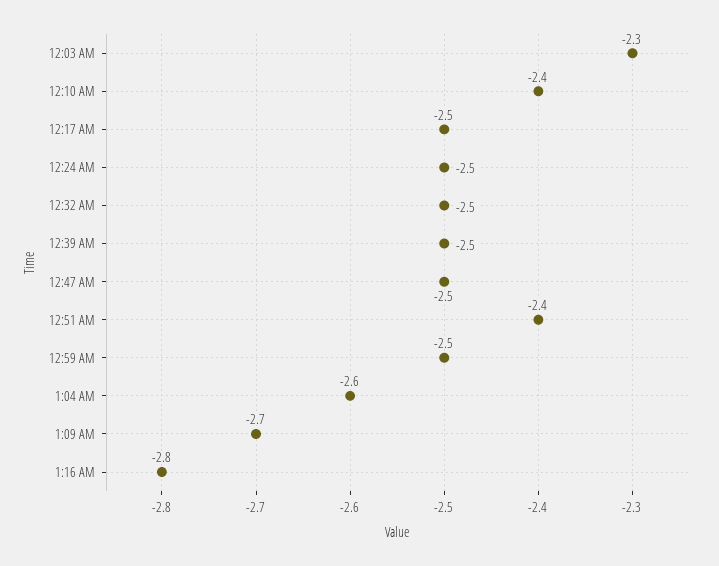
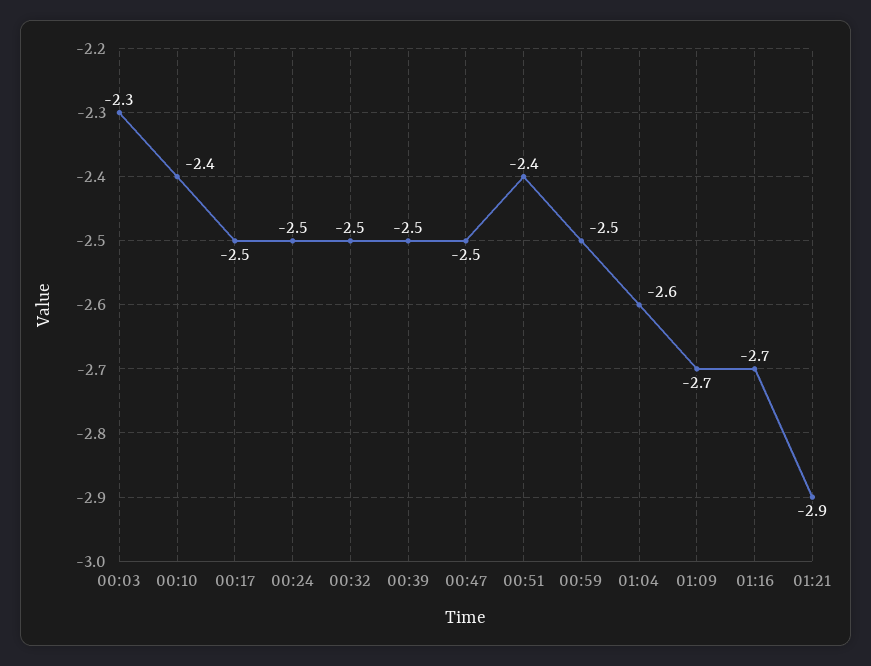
1:16 AM: -2.8 -> -2.7
01:21: none -> -2.9

